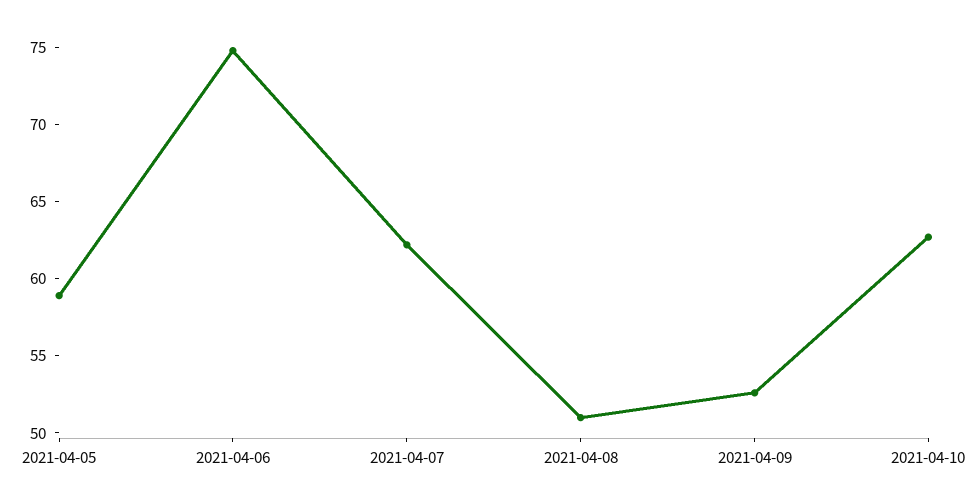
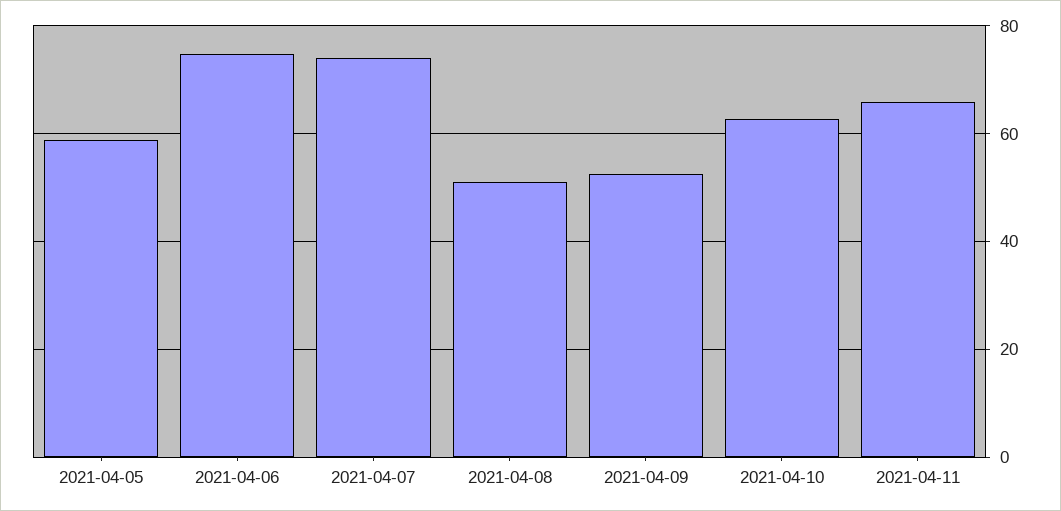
2021-04-07: 62 -> 74
2021-04-11: none -> 66

